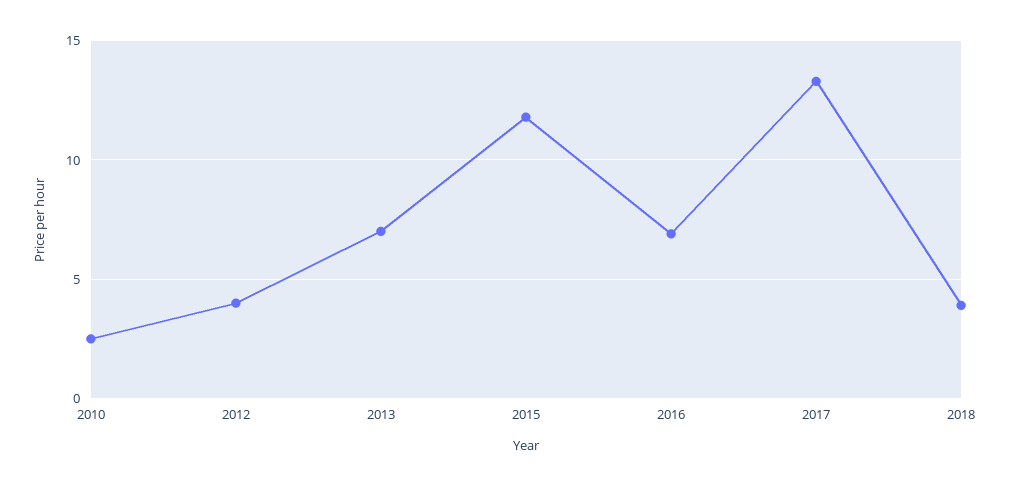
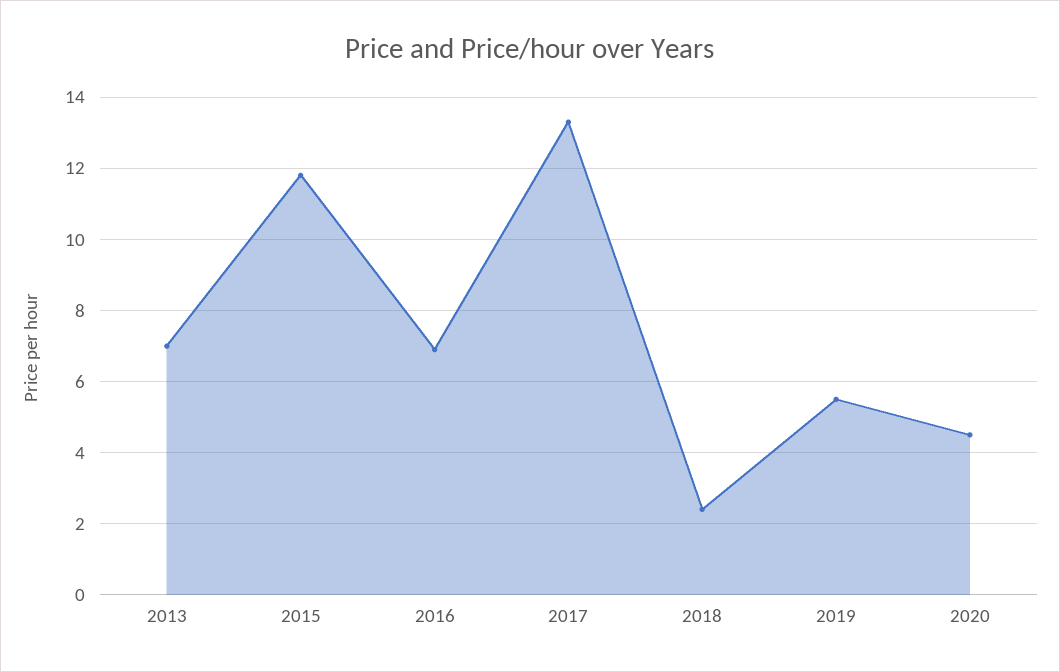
2010: 2.5 -> none
2012: 4 -> none
2018: 4 -> 2.5
2019: none -> 5.5
2020: none -> 4.5

